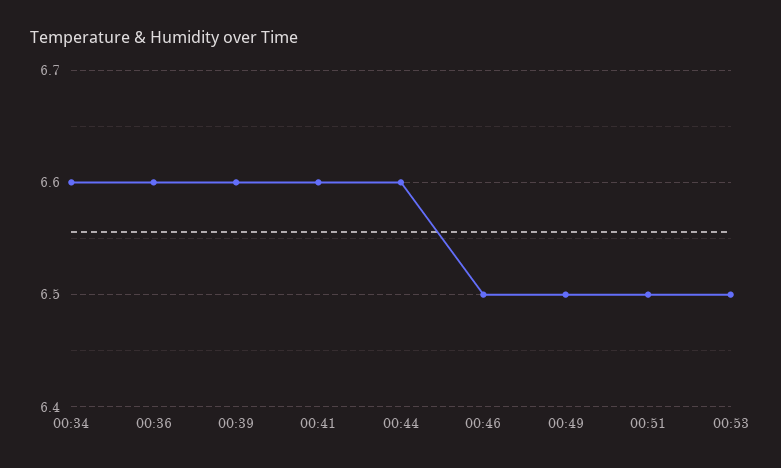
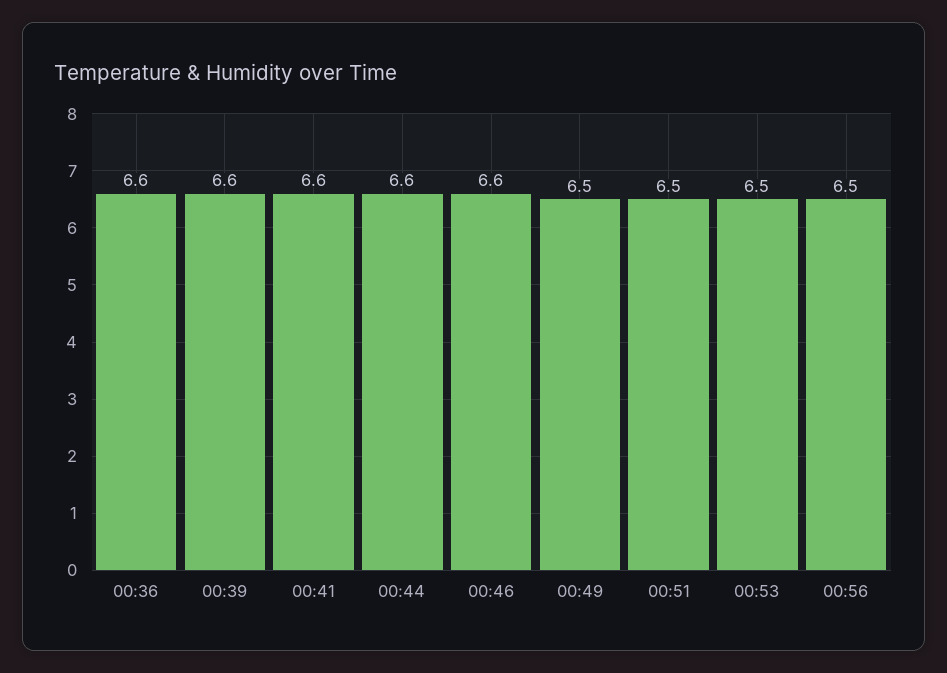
00:34: 6.6 -> none
00:46: 6.5 -> 6.6
00:56: none -> 6.5

